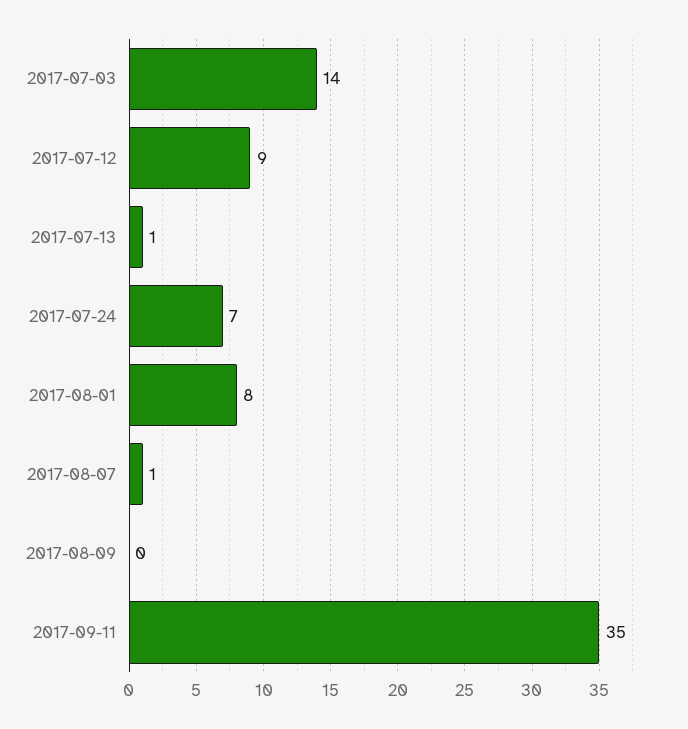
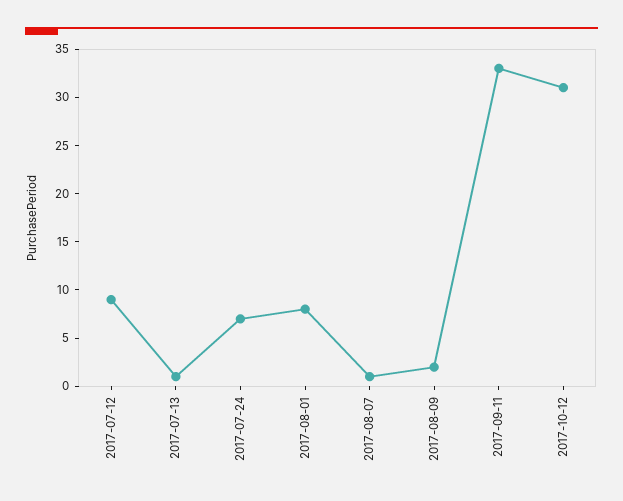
2017-07-03: 14 -> none
2017-08-09: 0 -> 2
2017-09-11: 35 -> 33
2017-10-12: none -> 31

